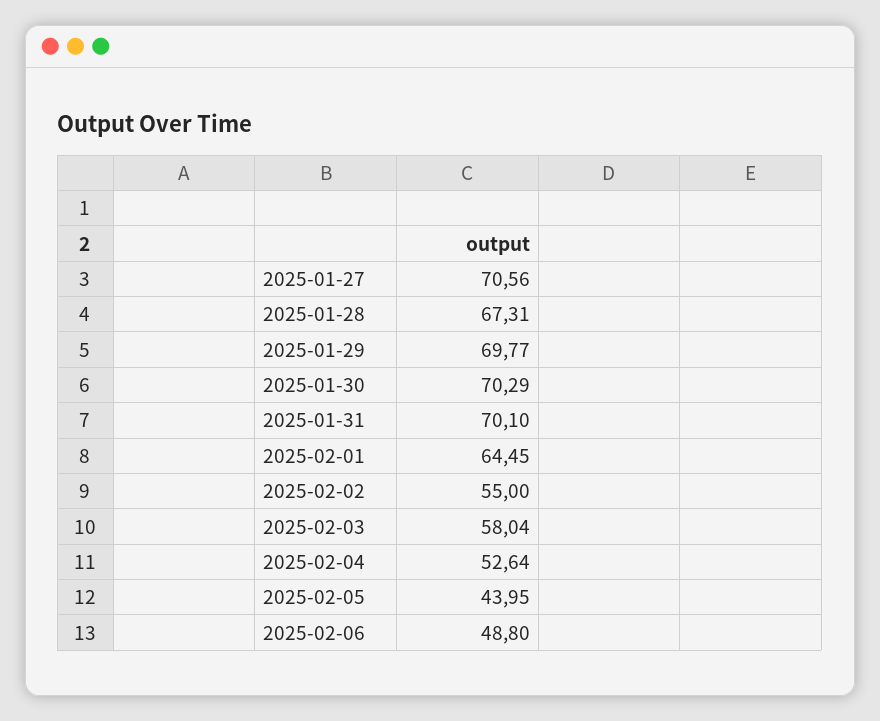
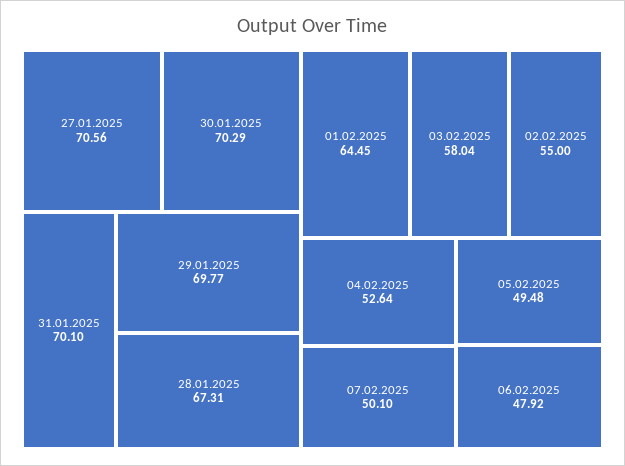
2025-02-05: 43.95 -> 49.48
2025-02-06: 48.8 -> 47.92
07.02.2025: none -> 50.1

